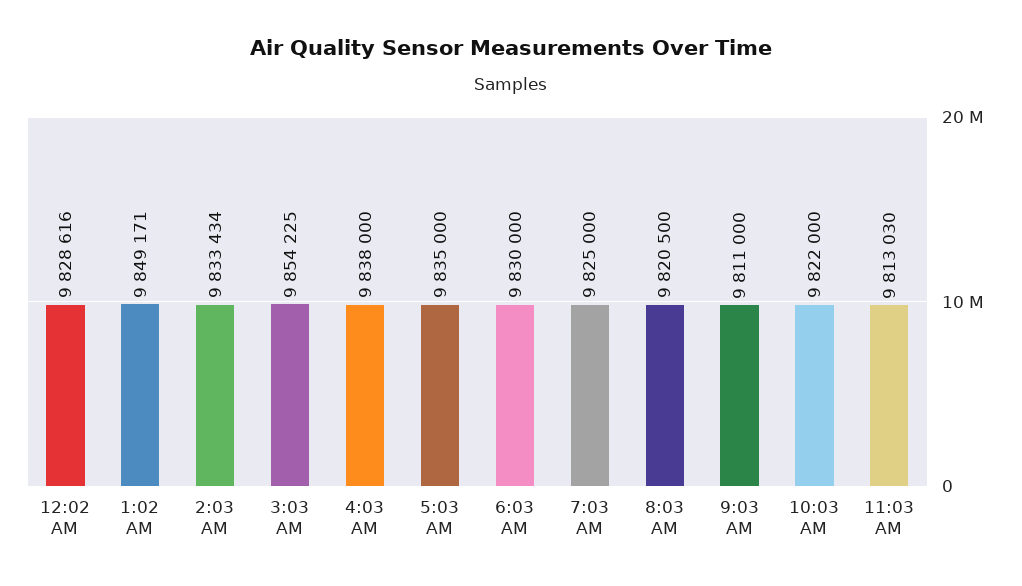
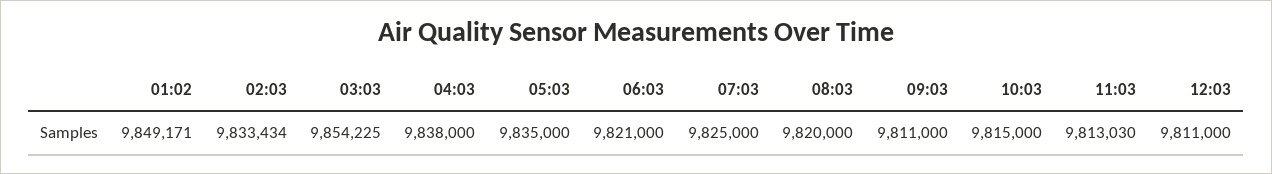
12:02 AM: 9828616 -> none
6:03 AM: 9830000 -> 9821000
8:03 AM: 9820500 -> 9820000
10:03 AM: 9822000 -> 9815000
12:03: none -> 9811000

